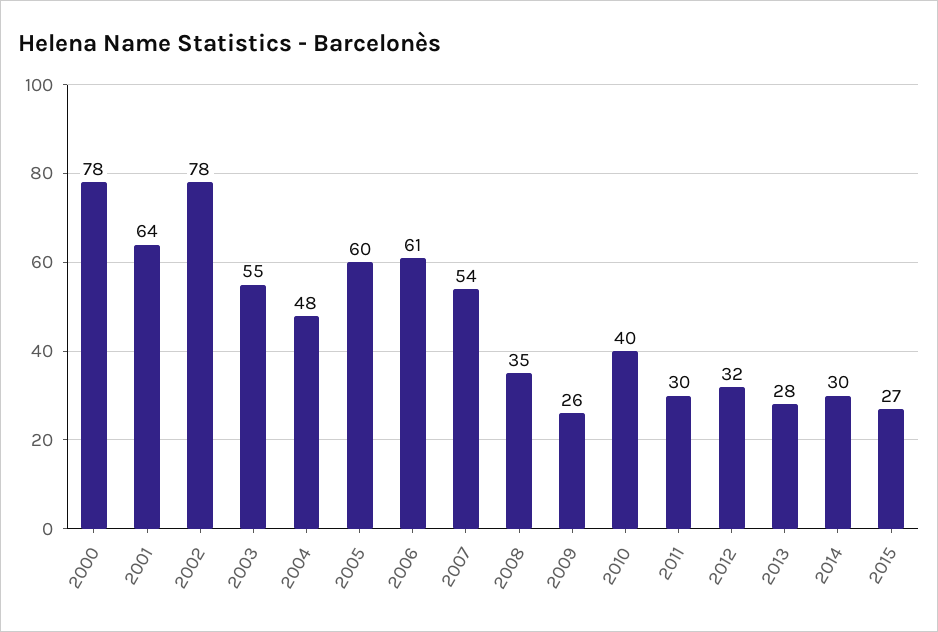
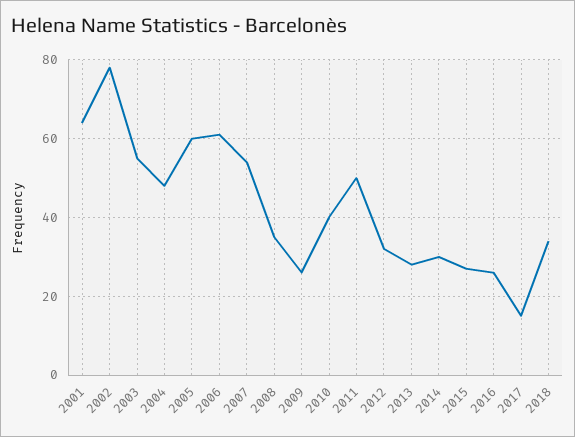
2000: 78 -> none
2011: 30 -> 50
2016: none -> 25
2017: none -> 15
2018: none -> 35

